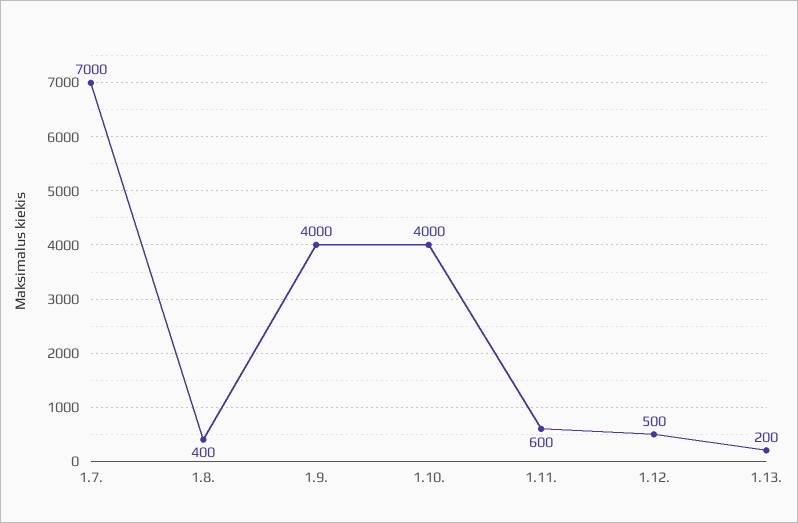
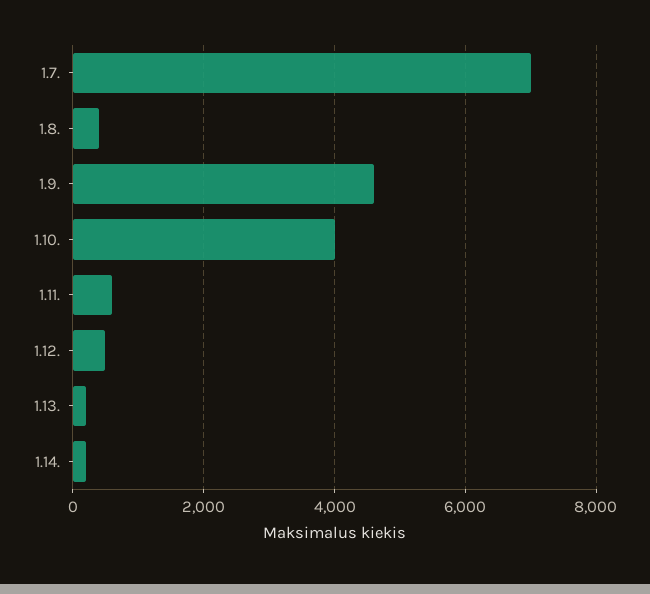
1.9.: 4000 -> 4600
1.14.: none -> 200

